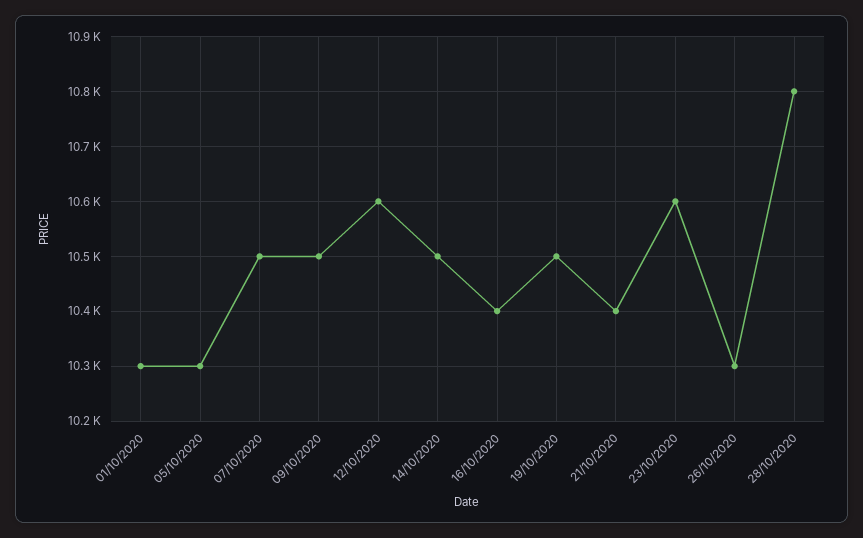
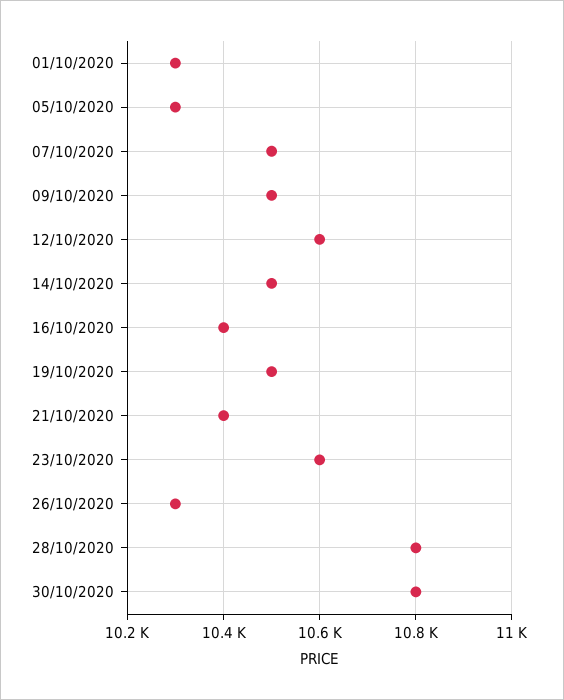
30/10/2020: none -> 10800

